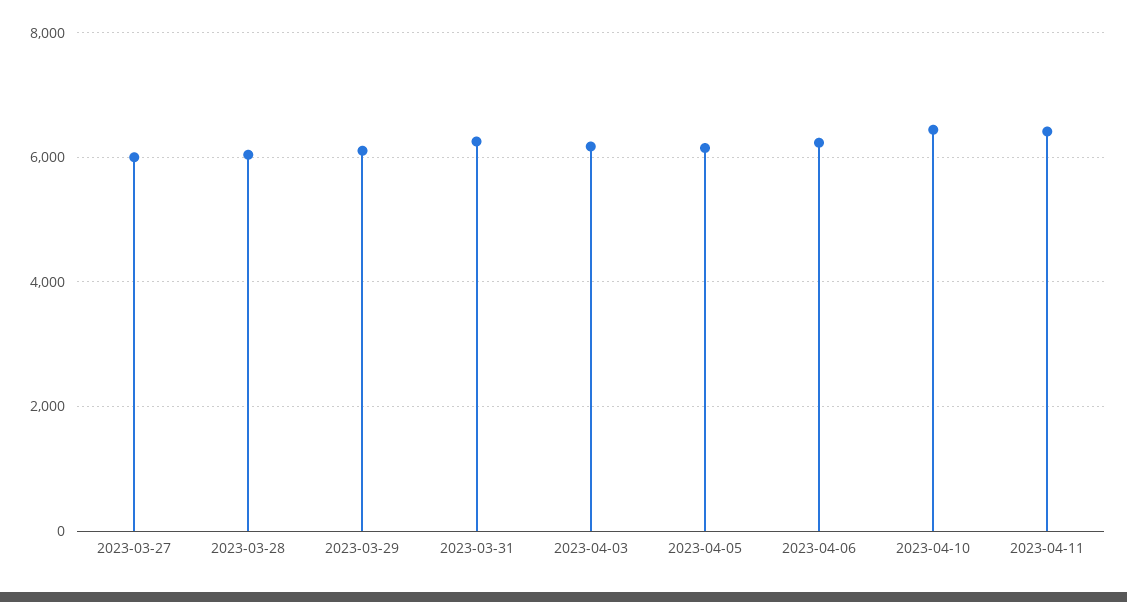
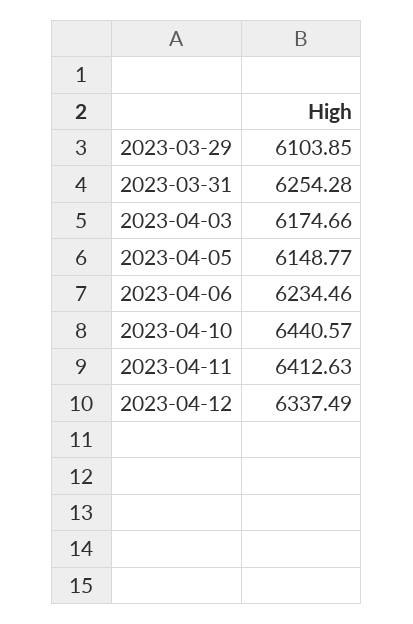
2023-03-27: 6000 -> none
2023-03-28: 6000 -> none
2023-04-12: none -> 6337.49

